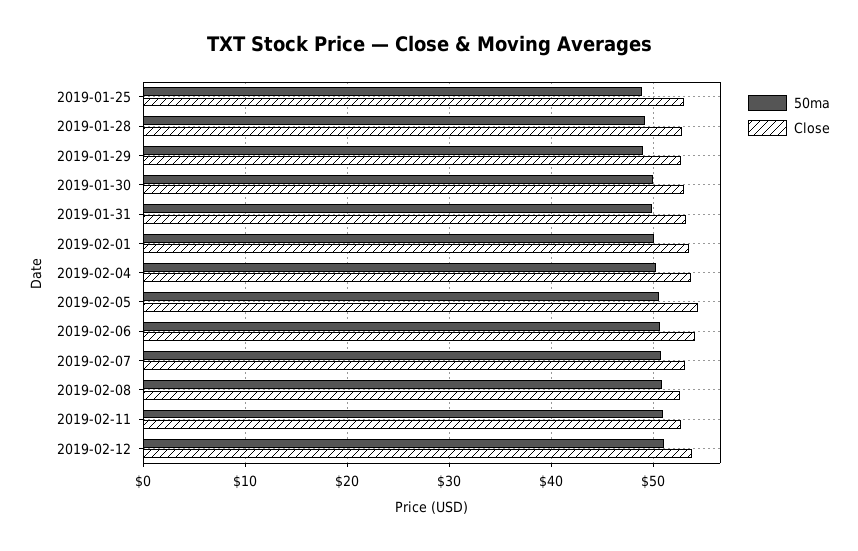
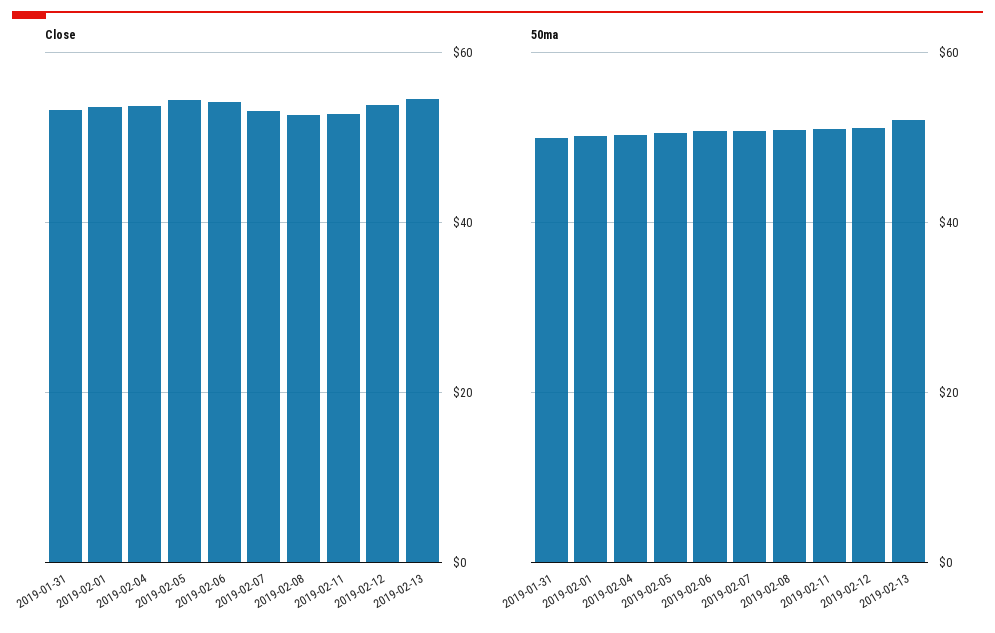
50ma, 2019-01-25: 49 -> none
Close, 2019-01-25: 53 -> none
50ma, 2019-01-28: 49 -> none
Close, 2019-01-28: 53 -> none
50ma, 2019-01-29: 49 -> none
Close, 2019-01-29: 53 -> none
50ma, 2019-01-30: 50 -> none
Close, 2019-01-30: 53 -> none
Close, 2019-02-13: none -> 54
50ma, 2019-02-13: none -> 52

